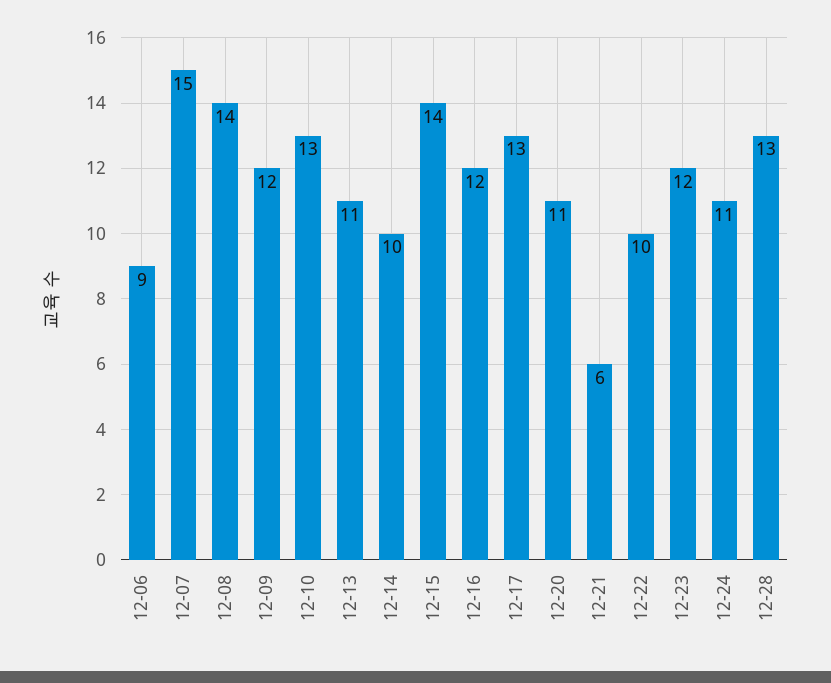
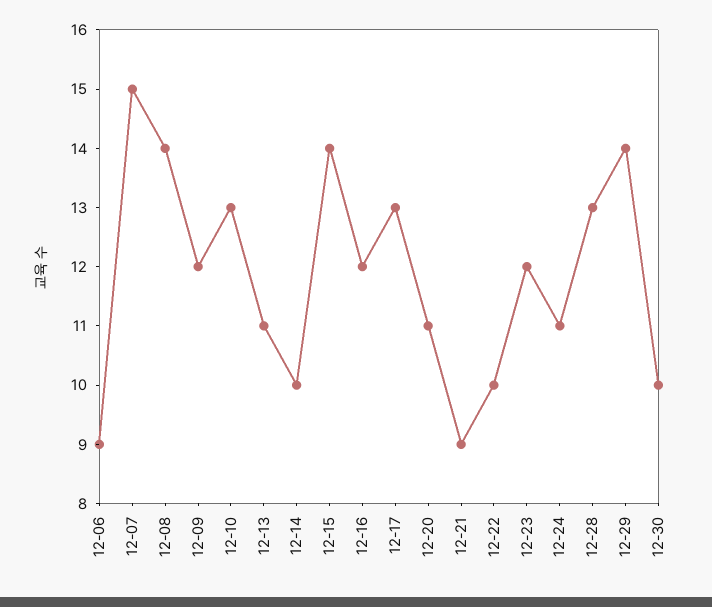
12-21: 6 -> 9
12-29: none -> 14
12-30: none -> 10

